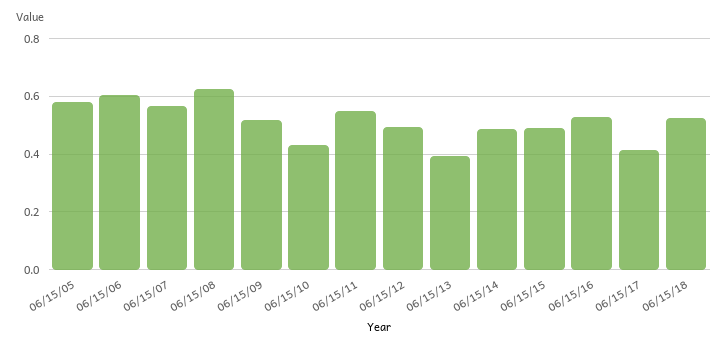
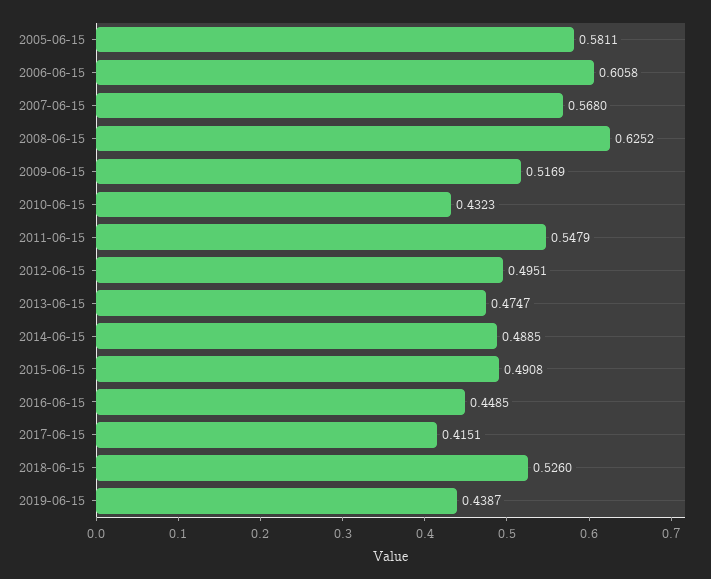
06/15/13: 0.4 -> 0.4747
06/15/16: 0.525 -> 0.4485
2019-06-15: none -> 0.4387

